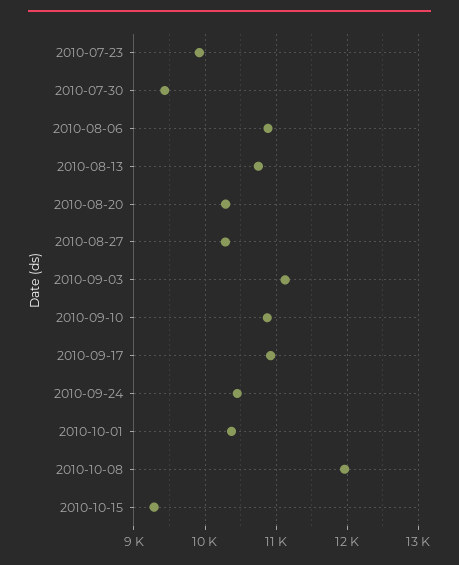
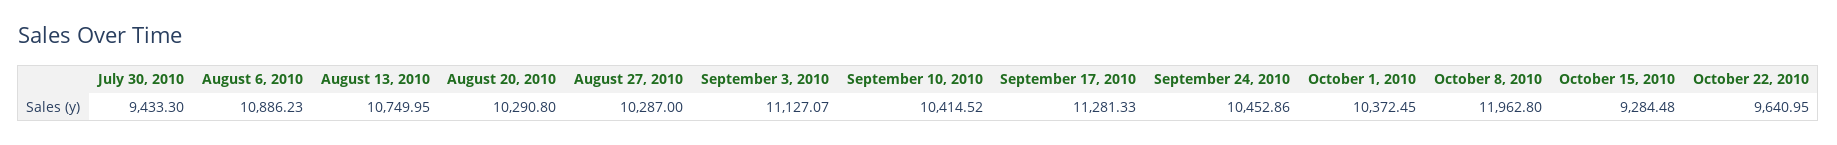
2010-07-23: 9900 -> none
2010-09-10: 10900 -> 10414.52
2010-09-17: 10900 -> 11281.33
October 22, 2010: none -> 9640.95

